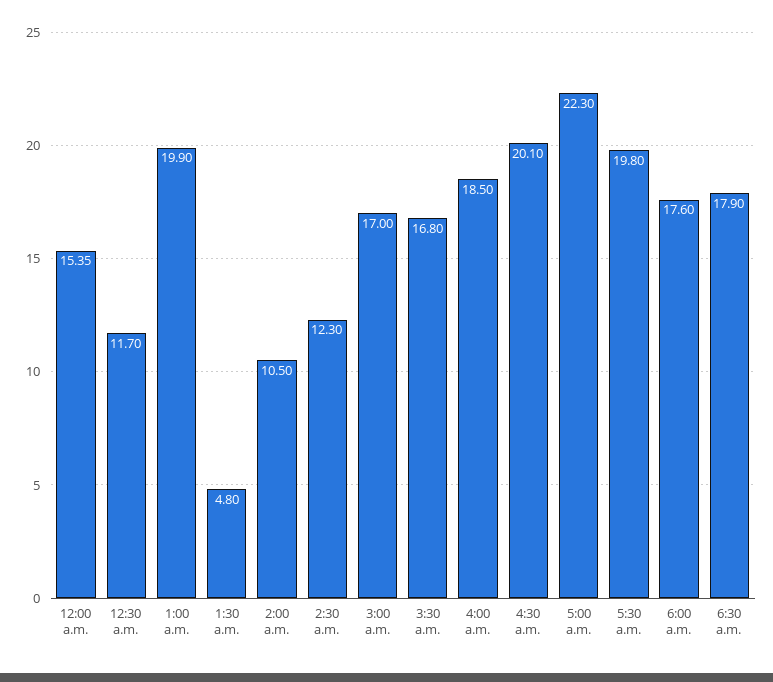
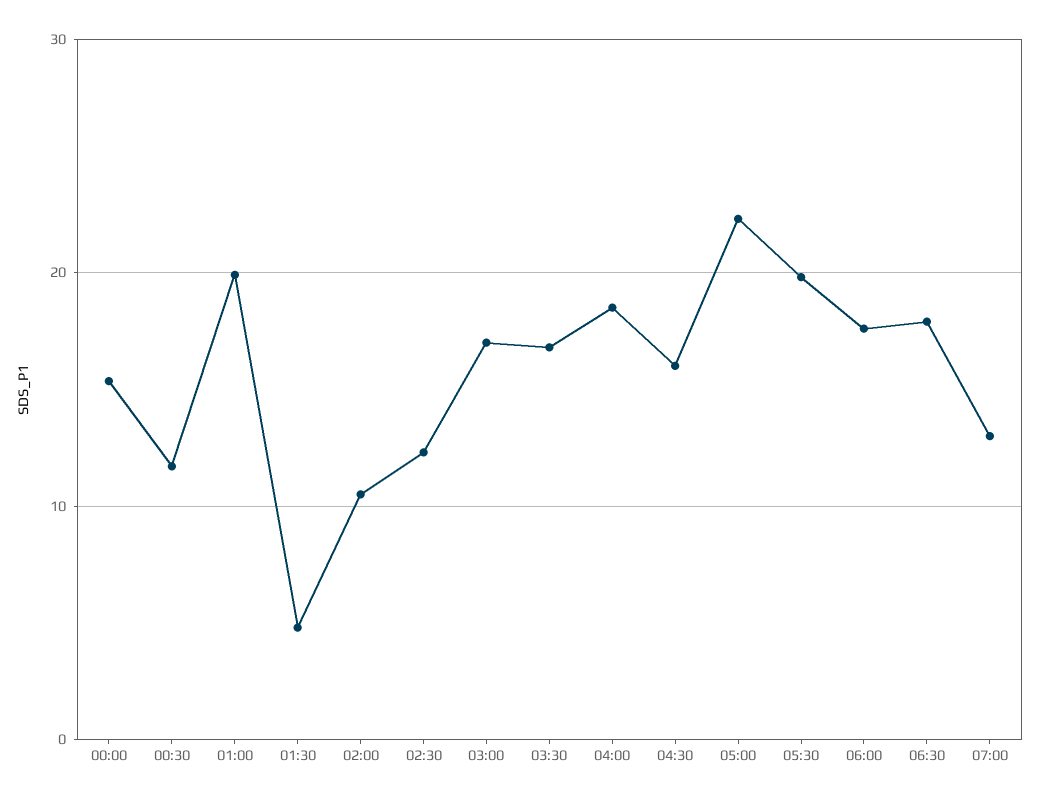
4:30 a.m.: 20.1 -> 16
07:00: none -> 13

